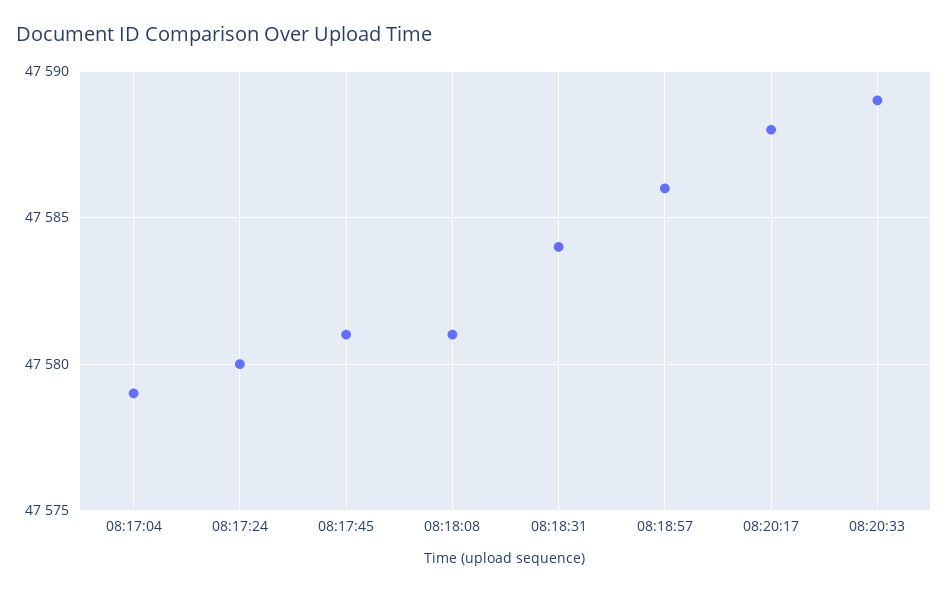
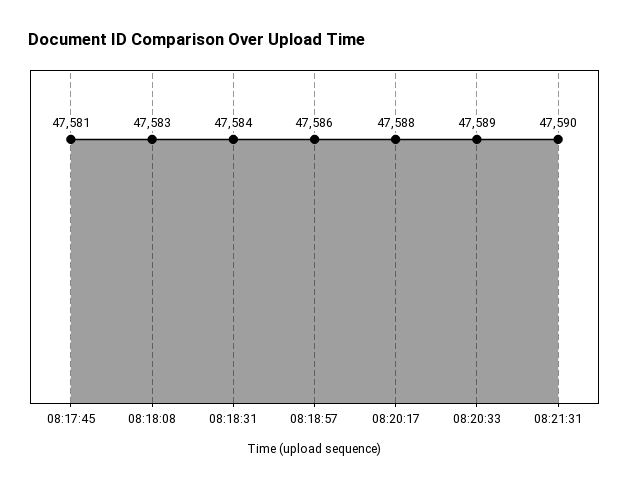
08:17:04: 47579 -> none
08:17:24: 47580 -> none
08:18:08: 47581 -> 47583
08:21:31: none -> 47590

